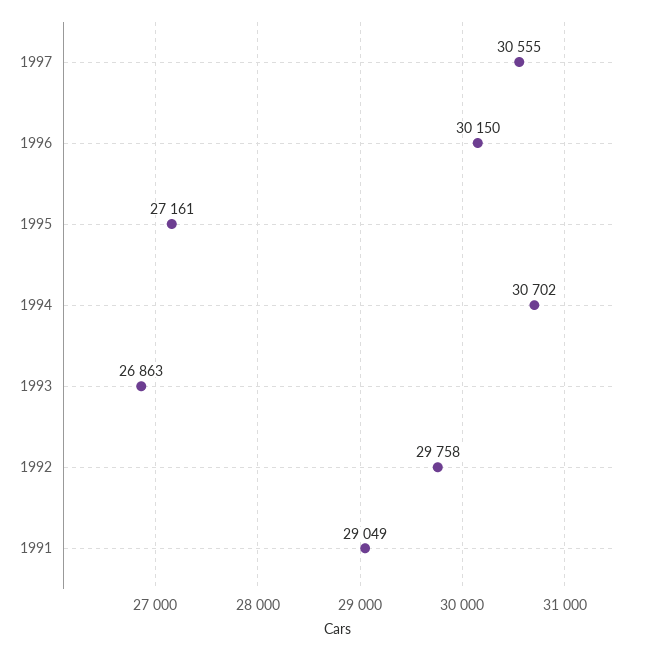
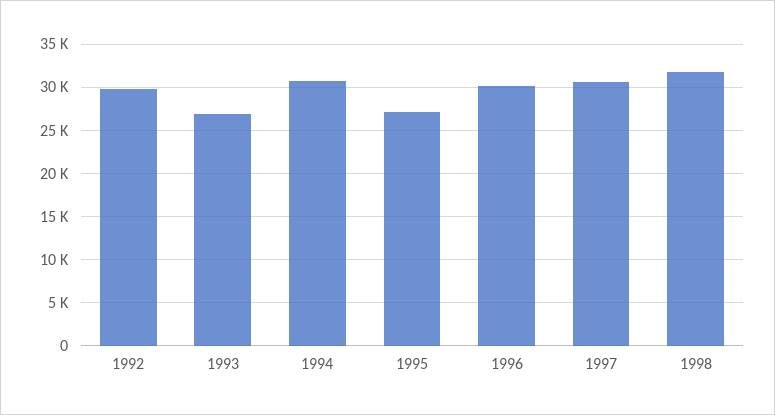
1991: 29049 -> none
1998: none -> 32000

